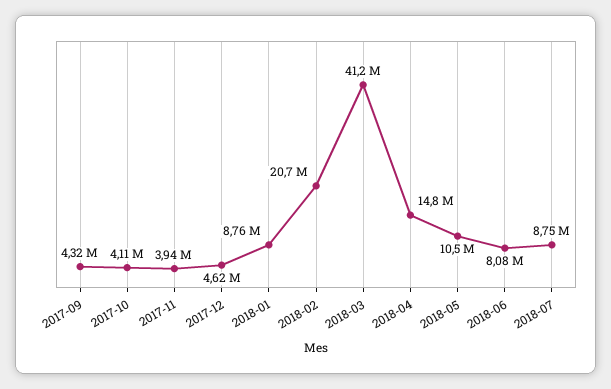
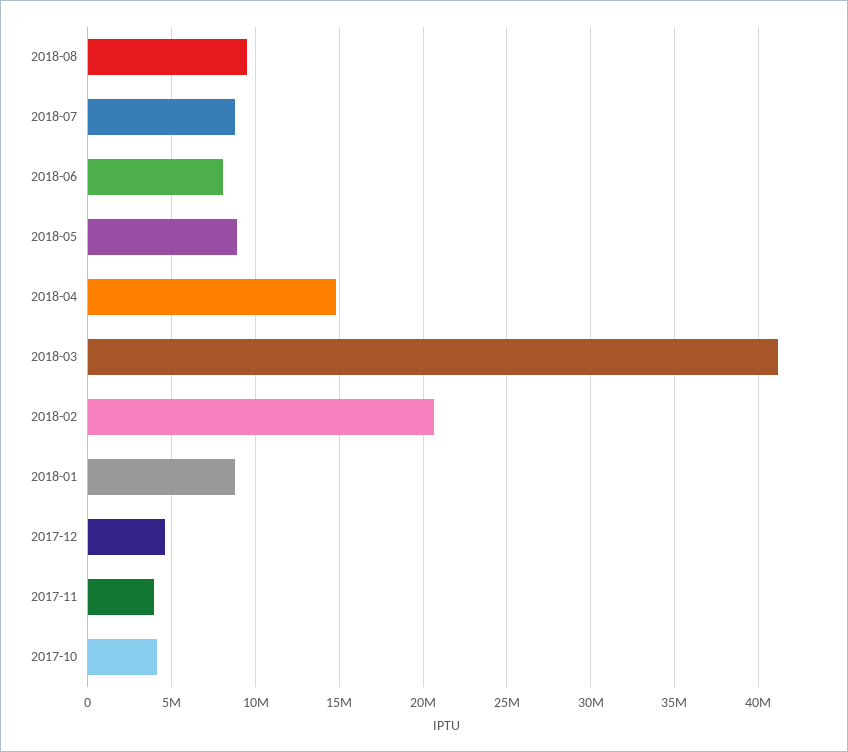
2017-09: 4320000 -> none
2018-05: 10500000 -> 9000000
2018-08: none -> 9500000

